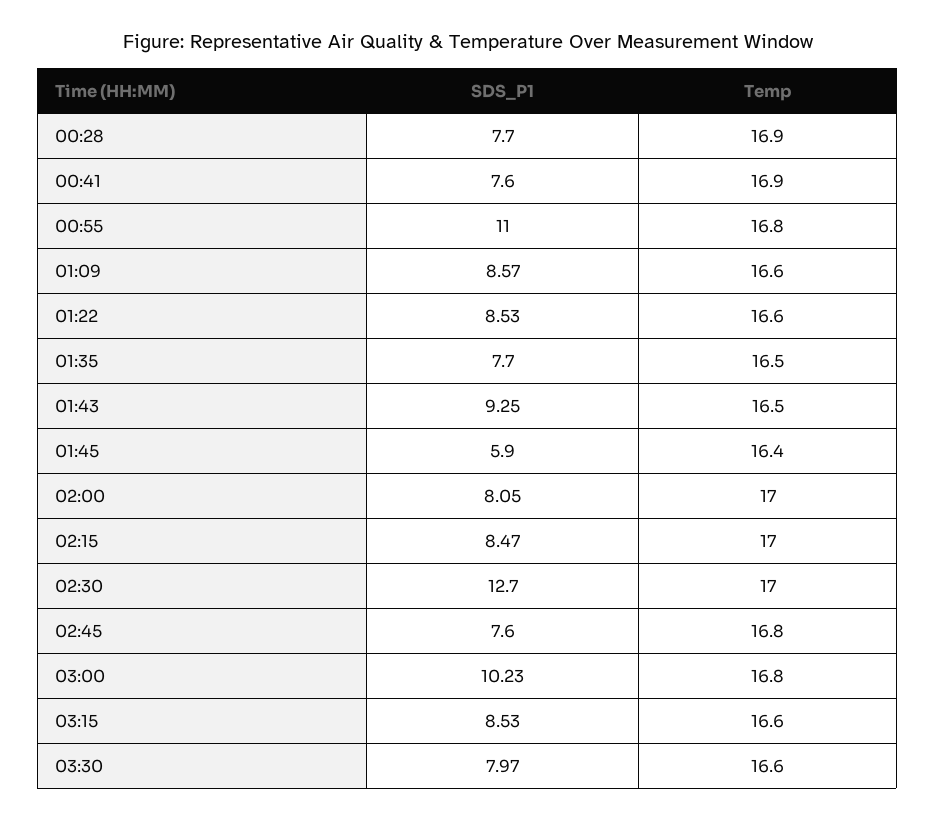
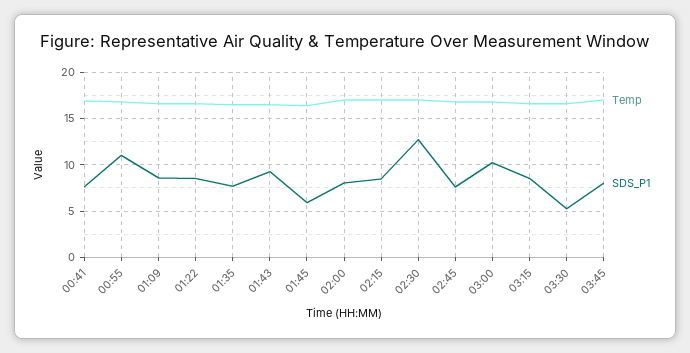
SDS_P1, 00:28: 7.7 -> none
Temp, 00:28: 16.9 -> none
SDS_P1, 03:30: 7.97 -> 5
Temp, 03:45: none -> 17
SDS_P1, 03:45: none -> 8

